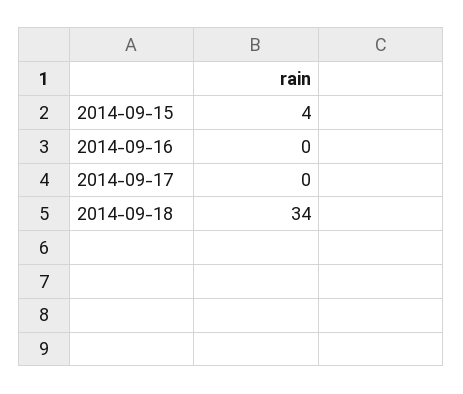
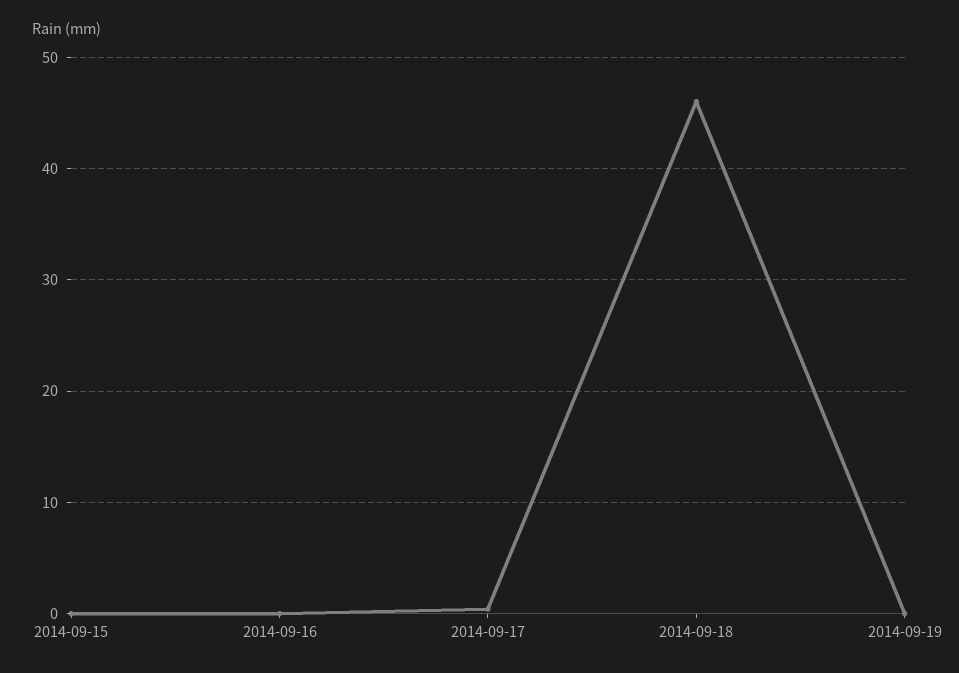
2014-09-15: 4 -> 0
2014-09-18: 34 -> 46
2014-09-19: none -> 0

